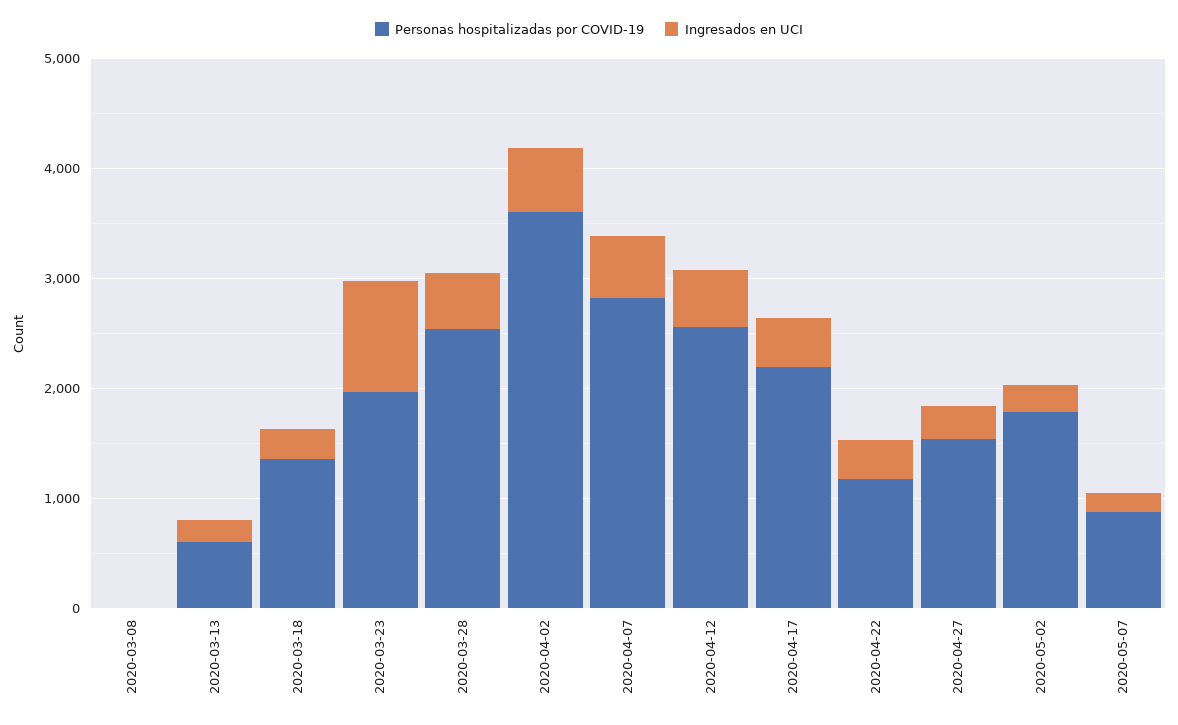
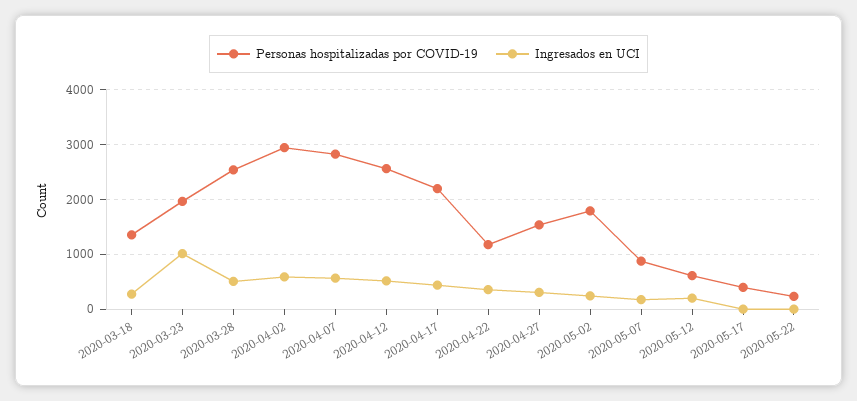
Personas hospitalizadas por COVID-19, 2020-03-08: 0 -> none
Ingresados en UCI, 2020-03-08: 0 -> none
Personas hospitalizadas por COVID-19, 2020-03-13: 600 -> none
Ingresados en UCI, 2020-03-13: 200 -> none
Personas hospitalizadas por COVID-19, 2020-04-02: 3600 -> 3000
Personas hospitalizadas por COVID-19, 2020-05-12: none -> 600
Ingresados en UCI, 2020-05-12: none -> 200
Personas hospitalizadas por COVID-19, 2020-05-17: none -> 400
Ingresados en UCI, 2020-05-17: none -> 0
Personas hospitalizadas por COVID-19, 2020-05-22: none -> 200
Ingresados en UCI, 2020-05-22: none -> 0

